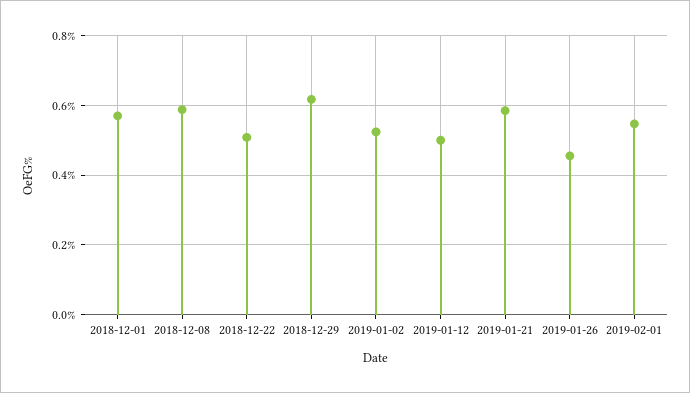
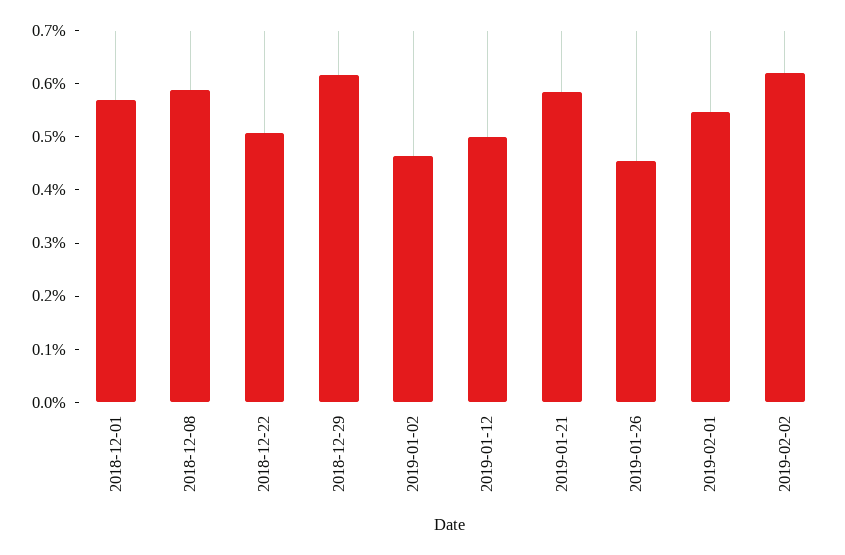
2019-01-02: 0.52 -> 0.46
2019-02-02: none -> 0.62

